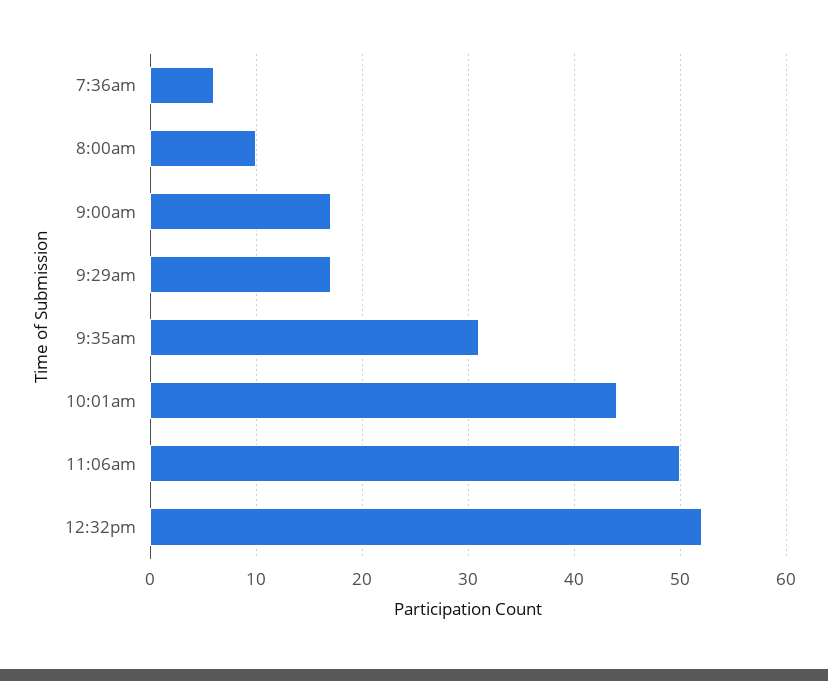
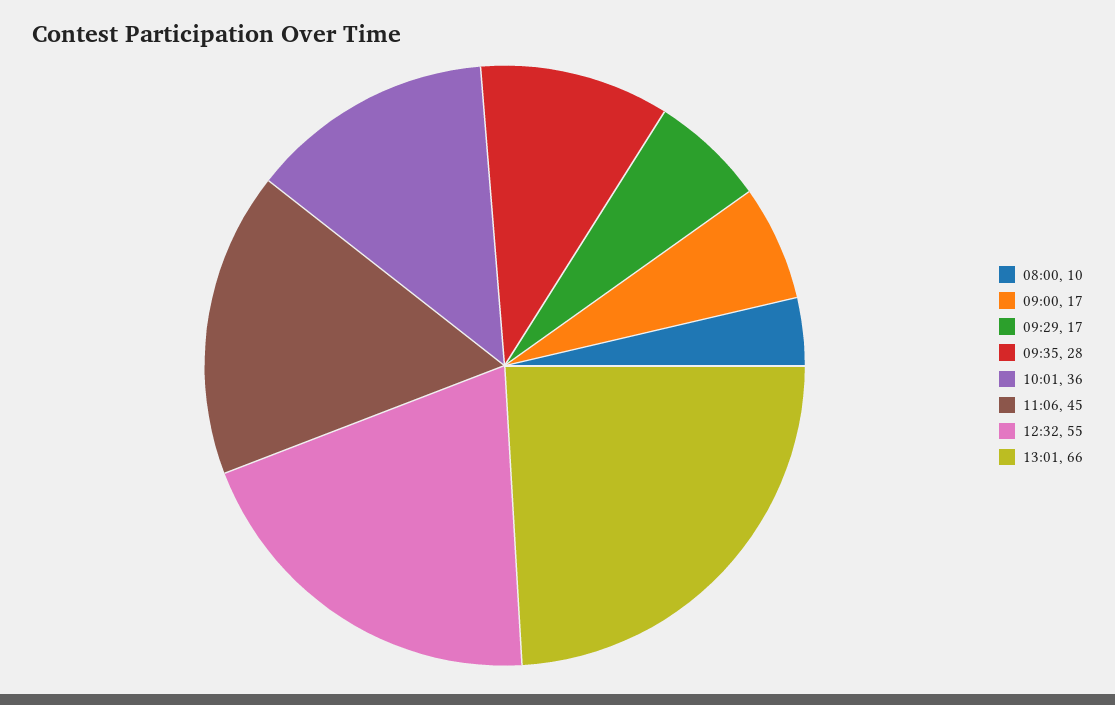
7:36am: 6 -> none
9:35am: 31 -> 28
10:01am: 44 -> 36
11:06am: 50 -> 45
12:32pm: 52 -> 55
13:01: none -> 66

